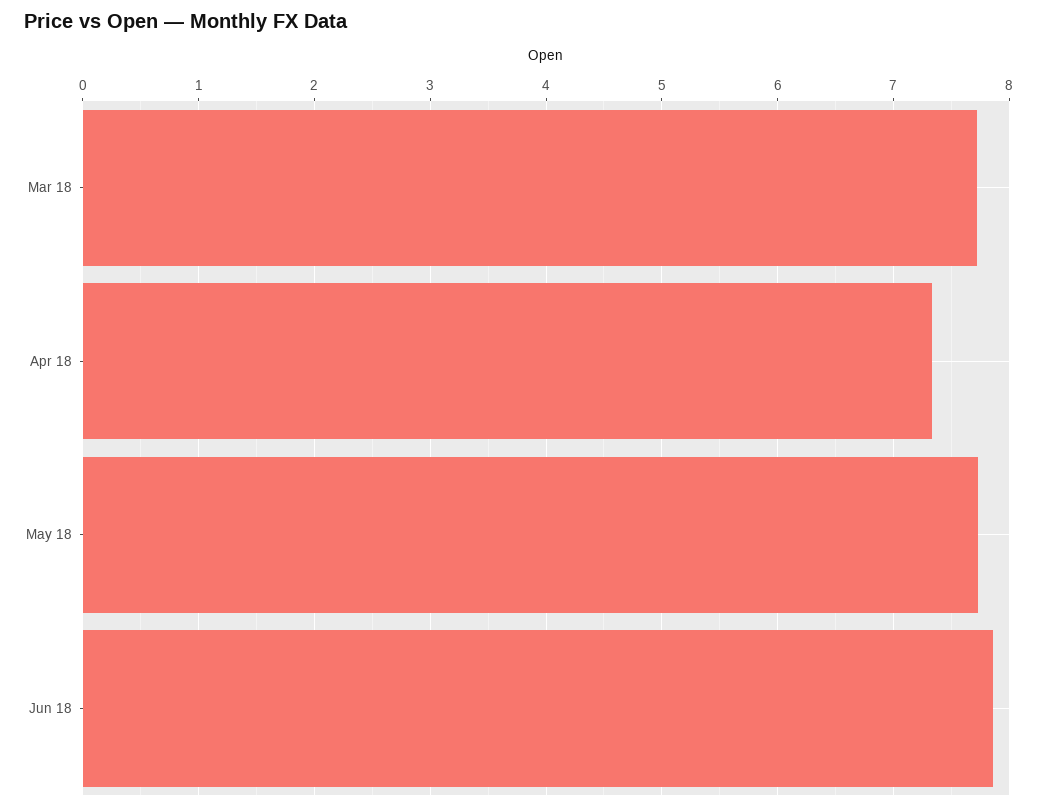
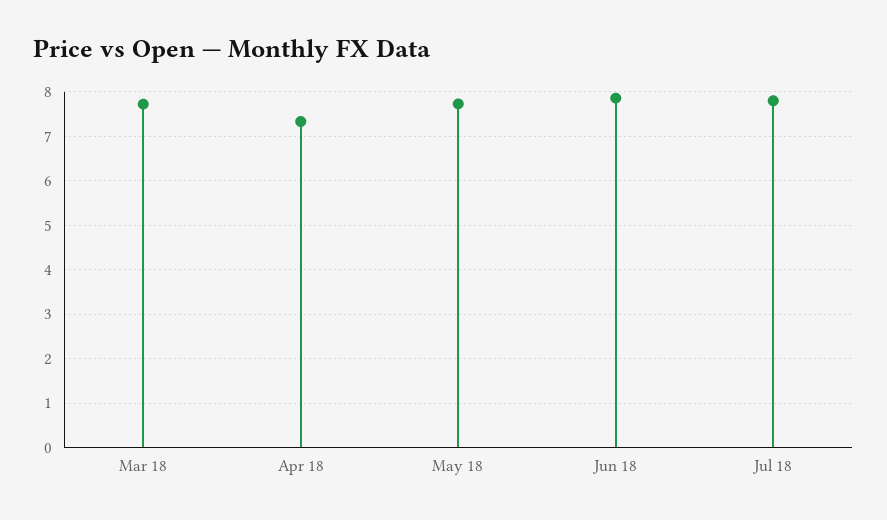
Jul 18: none -> 7.8

